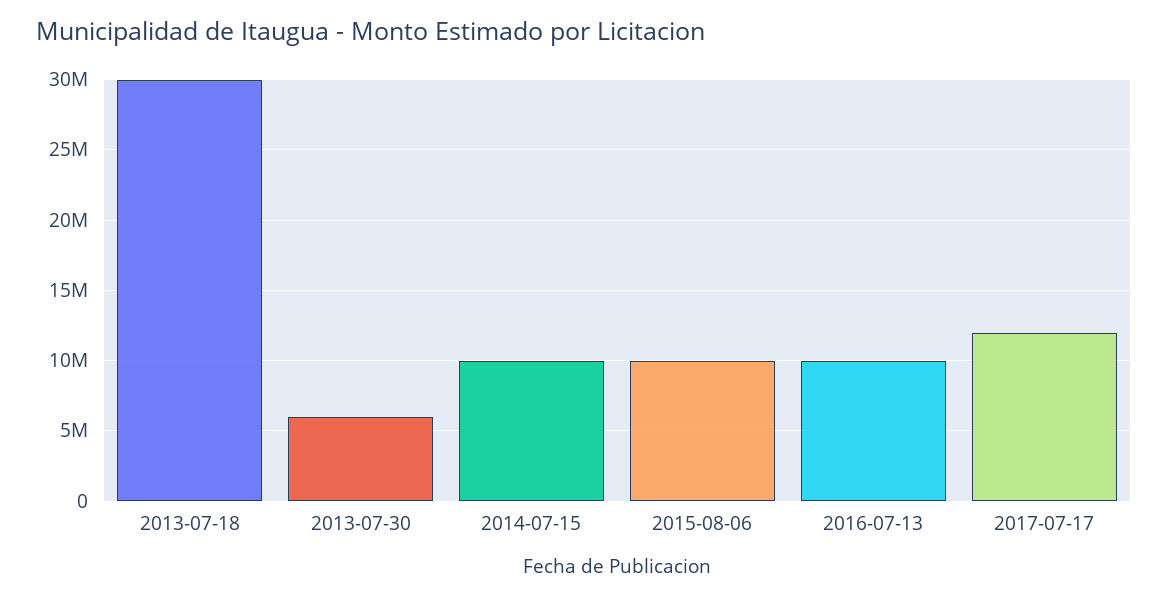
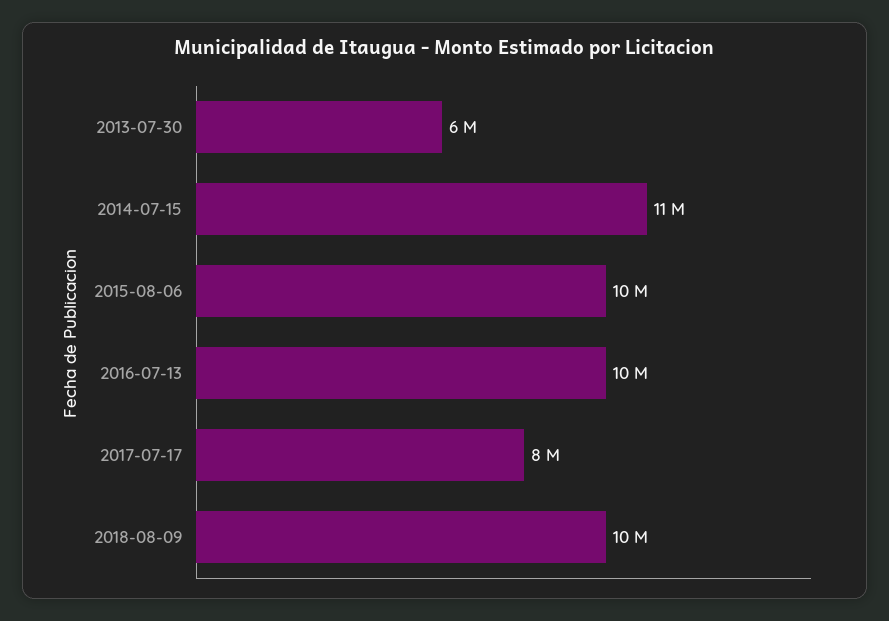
2013-07-18: 30000000 -> none
2014-07-15: 10000000 -> 11000000
2017-07-17: 12000000 -> 8000000
2018-08-09: none -> 10000000

